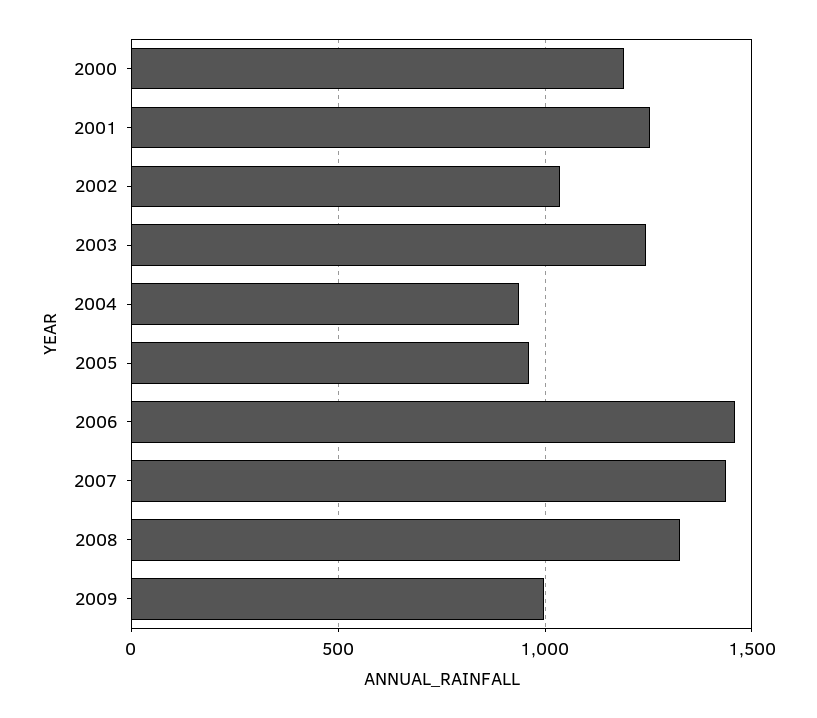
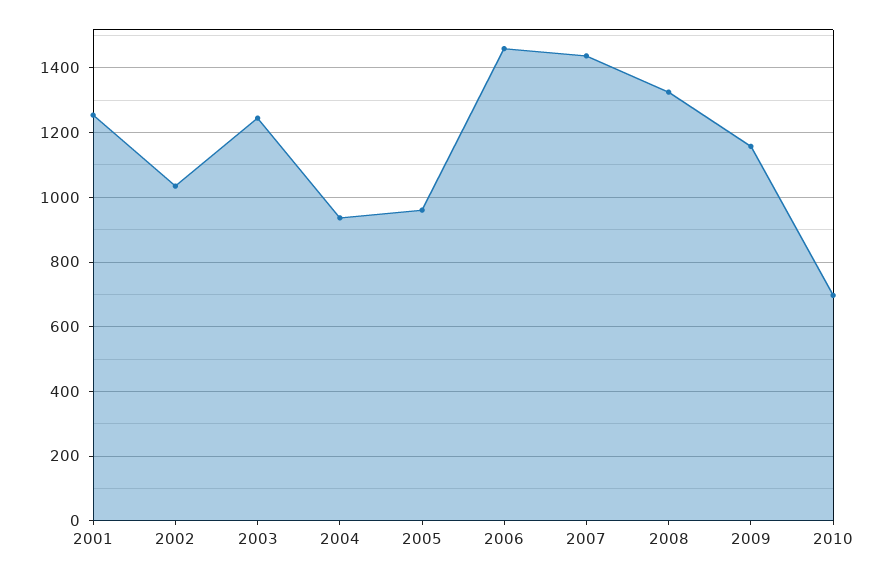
2000: 1200 -> none
2009: 1000 -> 1160
2010: none -> 700

